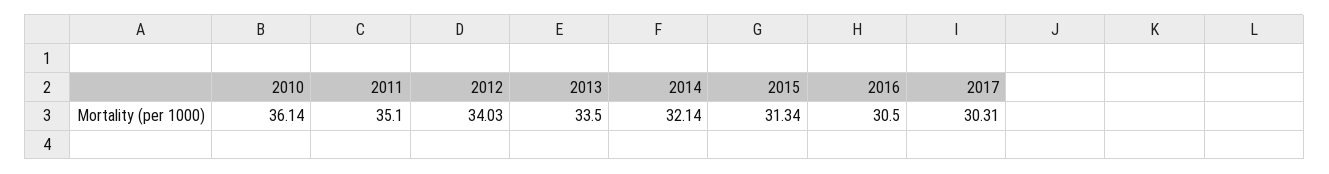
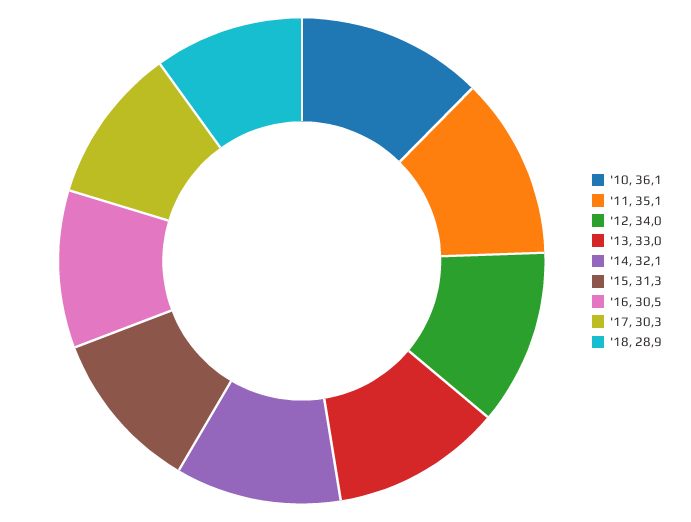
2013: 33.5 -> 33
'18: none -> 28.9

